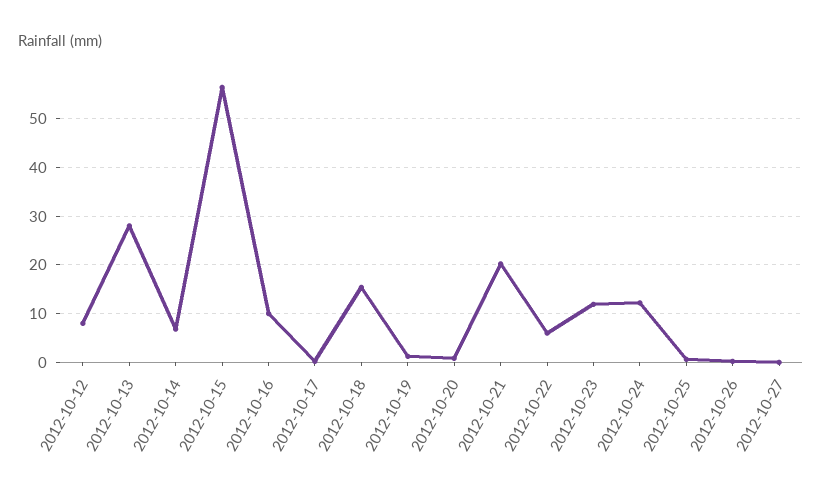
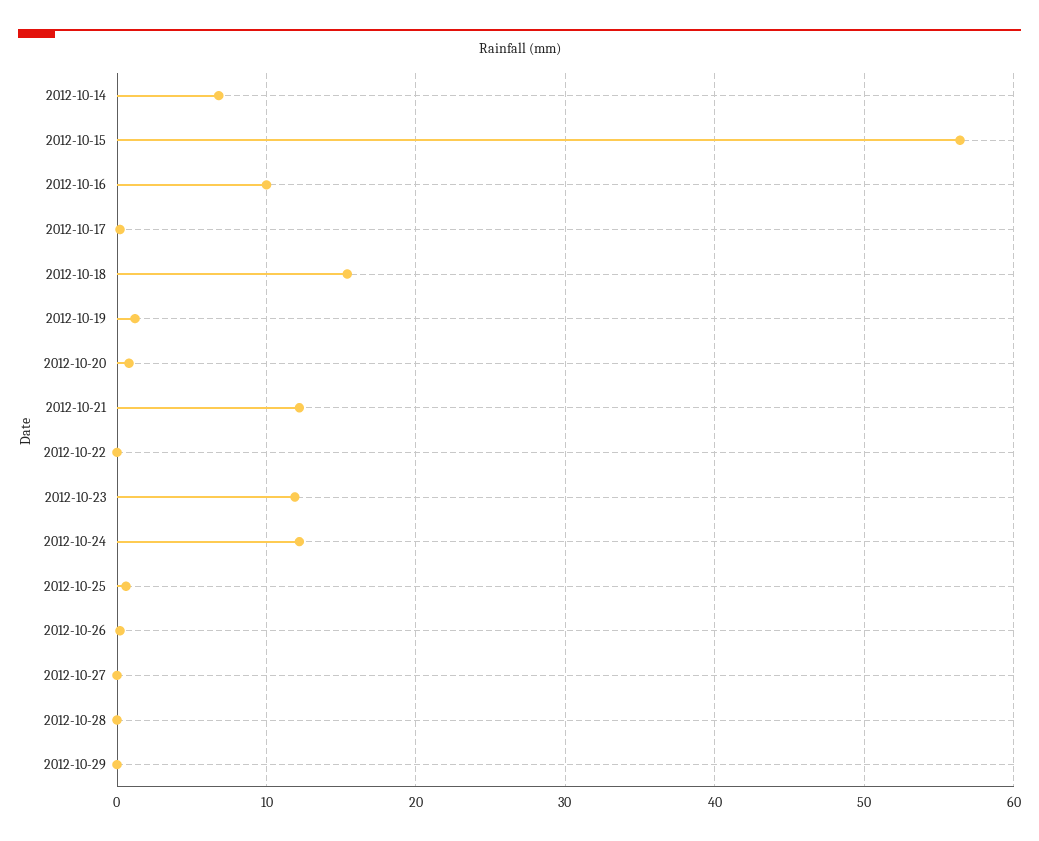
2012-10-12: 8 -> none
2012-10-13: 28 -> none
2012-10-21: 20 -> 12
2012-10-22: 6 -> 0
2012-10-28: none -> 0
2012-10-29: none -> 0

